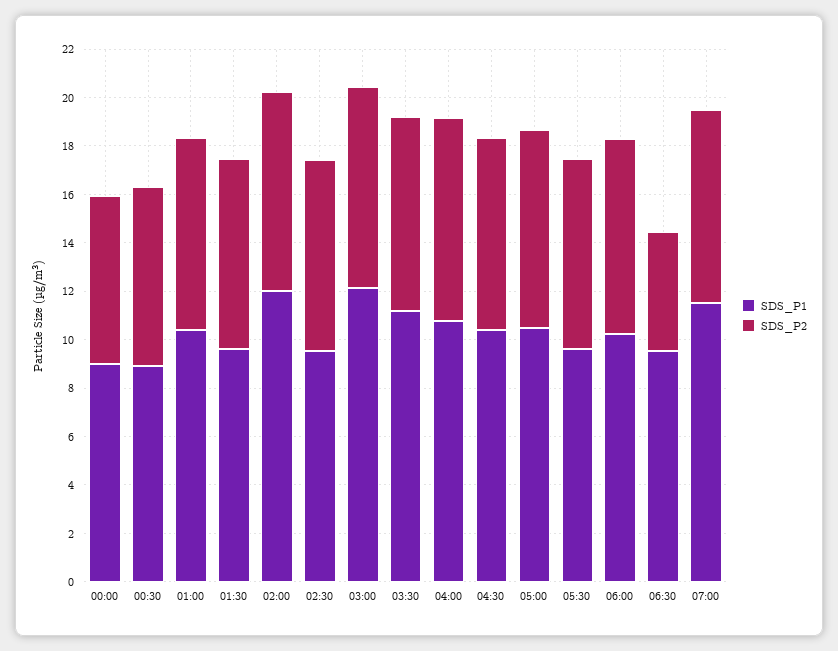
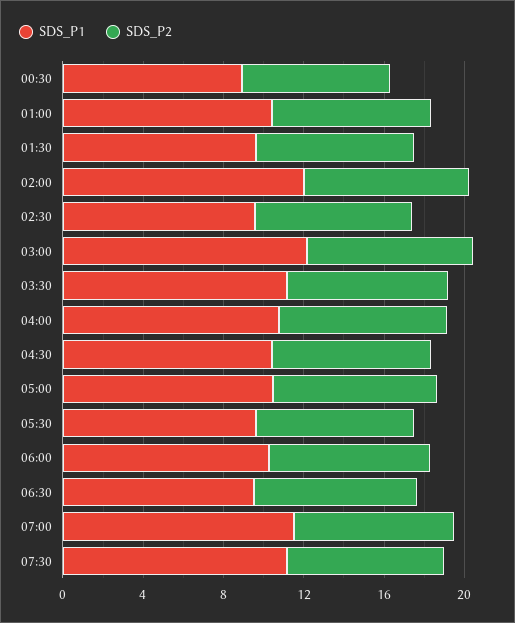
SDS_P1, 00:00: 9 -> none
SDS_P2, 00:00: 7 -> none
SDS_P2, 06:30: 5 -> 8
SDS_P1, 07:30: none -> 11
SDS_P2, 07:30: none -> 8

